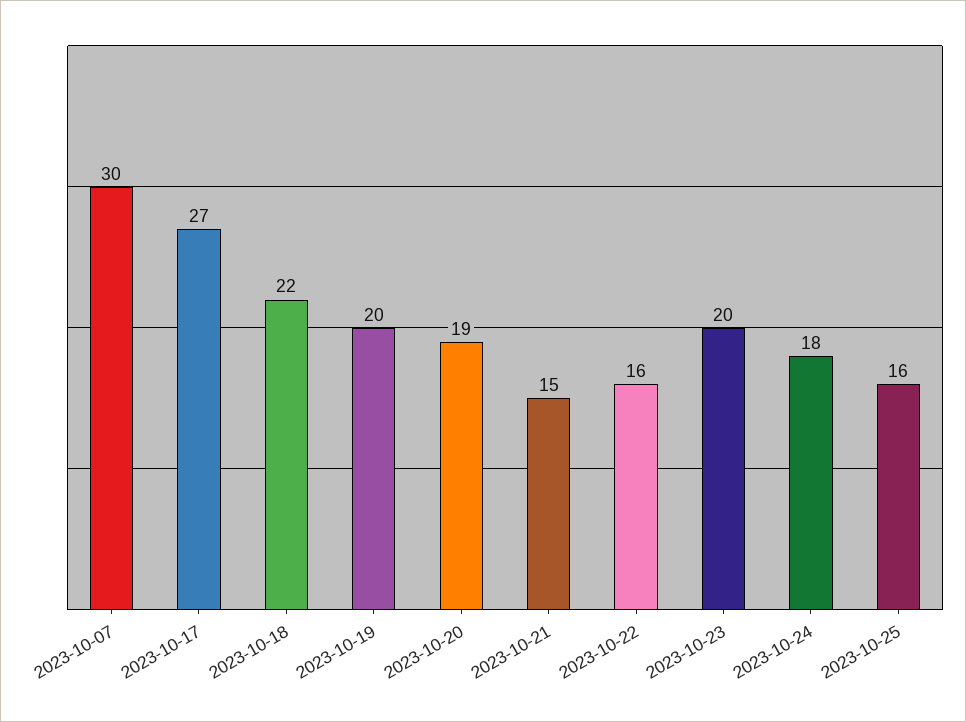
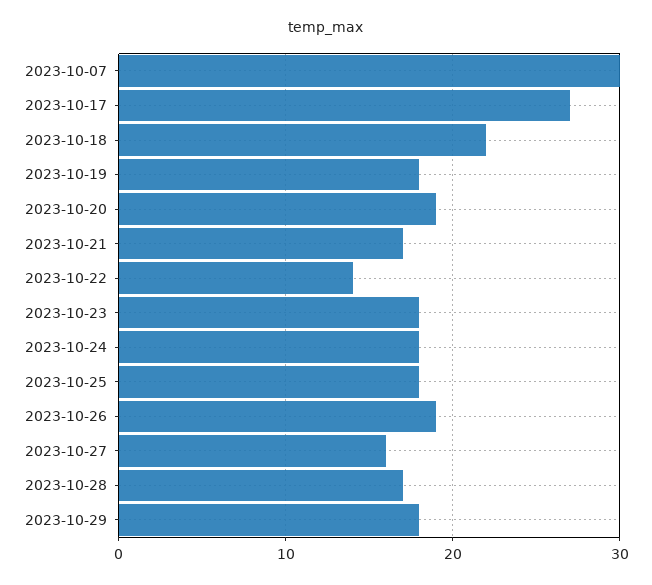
2023-10-19: 20 -> 18
2023-10-21: 15 -> 17
2023-10-22: 16 -> 14
2023-10-23: 20 -> 18
2023-10-25: 16 -> 18
2023-10-26: none -> 19
2023-10-27: none -> 16
2023-10-28: none -> 17
2023-10-29: none -> 18

